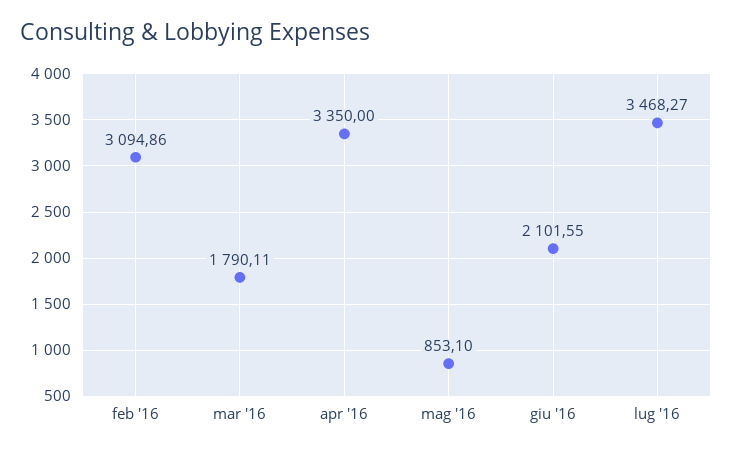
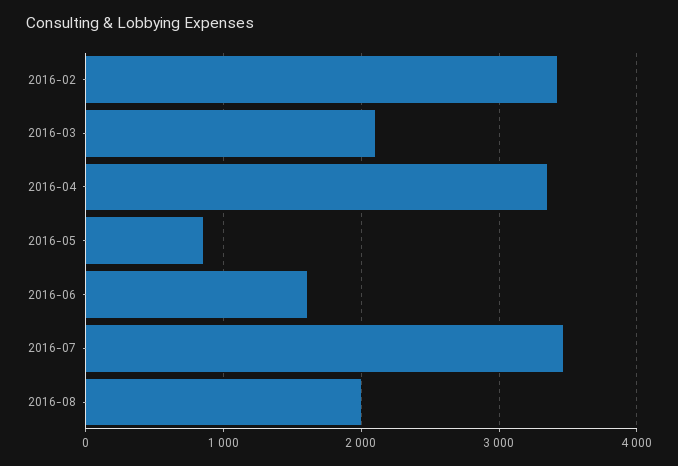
feb '16: 3094.86 -> 3400
mar '16: 1790.11 -> 2100
giu '16: 2101.55 -> 1600
2016-08: none -> 2000

